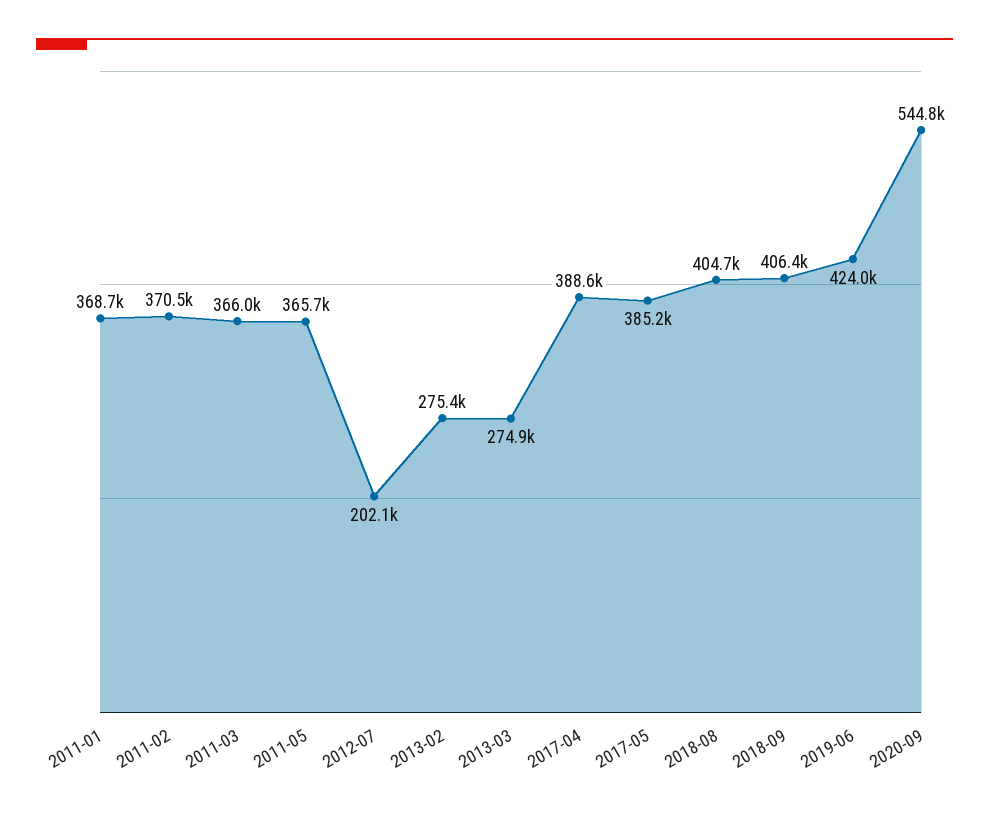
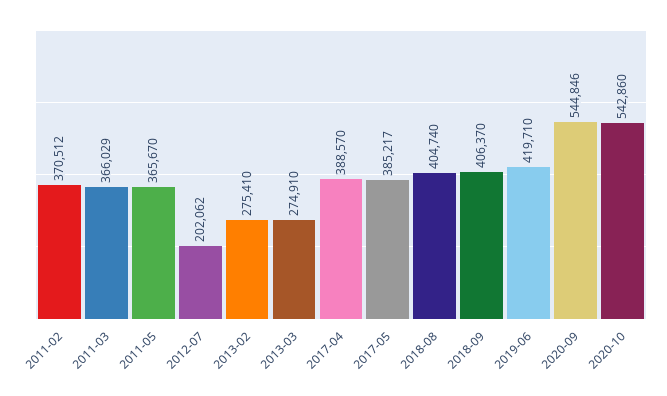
2011-01: 368700 -> none
2019-06: 424000 -> 419710
2020-10: none -> 542860

